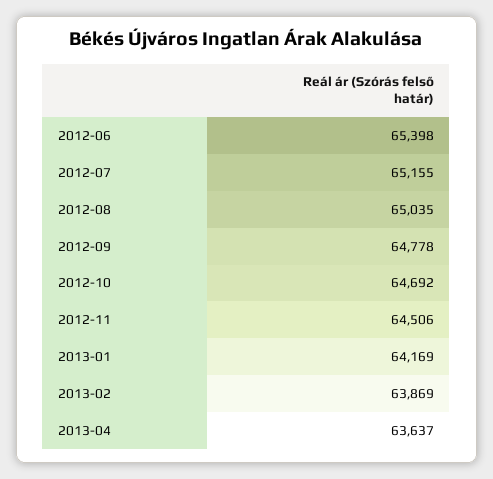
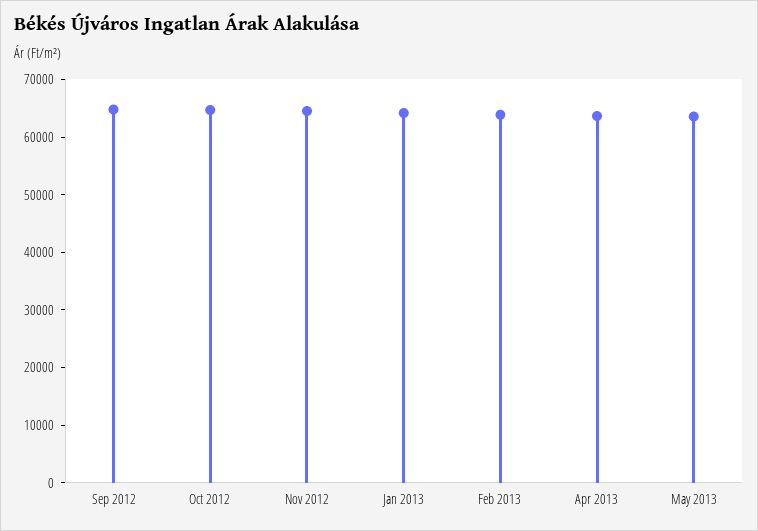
2012-06: 65398 -> none
2012-07: 65155 -> none
2012-08: 65035 -> none
May 2013: none -> 64000

